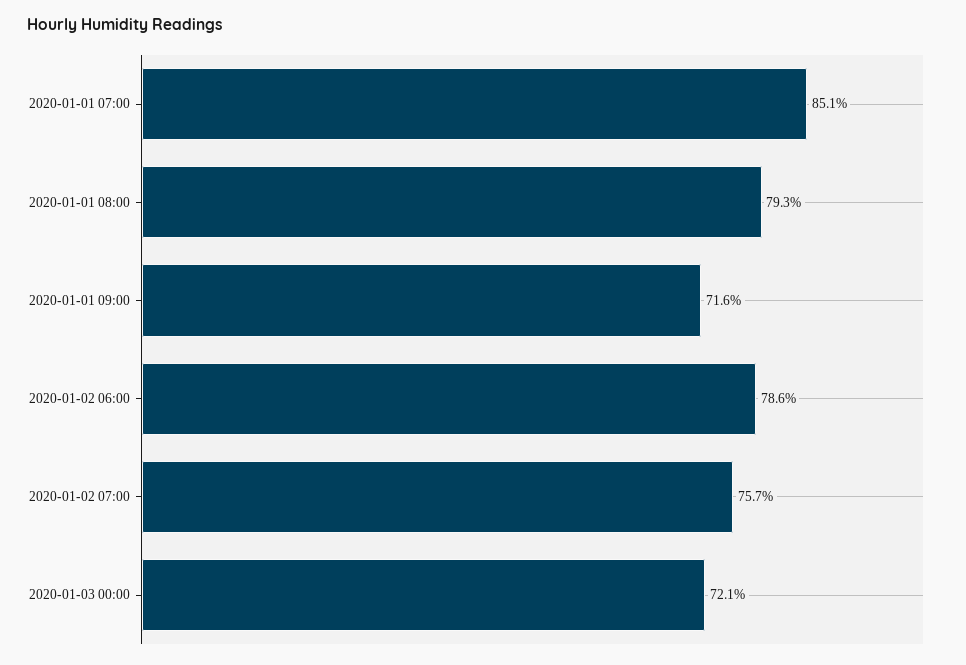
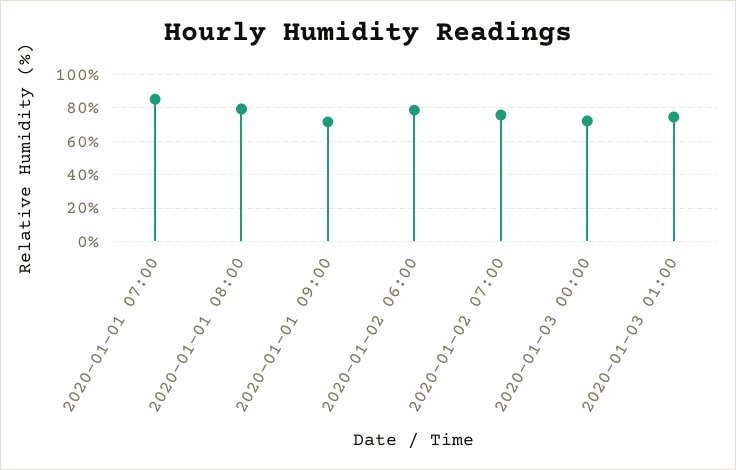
2020-01-03 01:00: none -> 75

